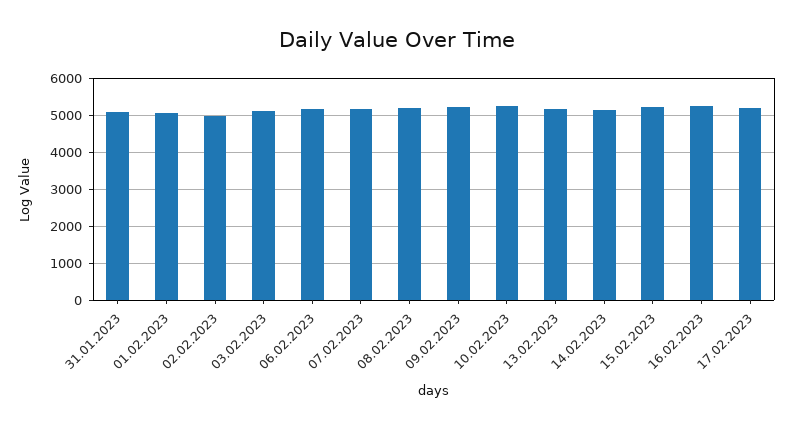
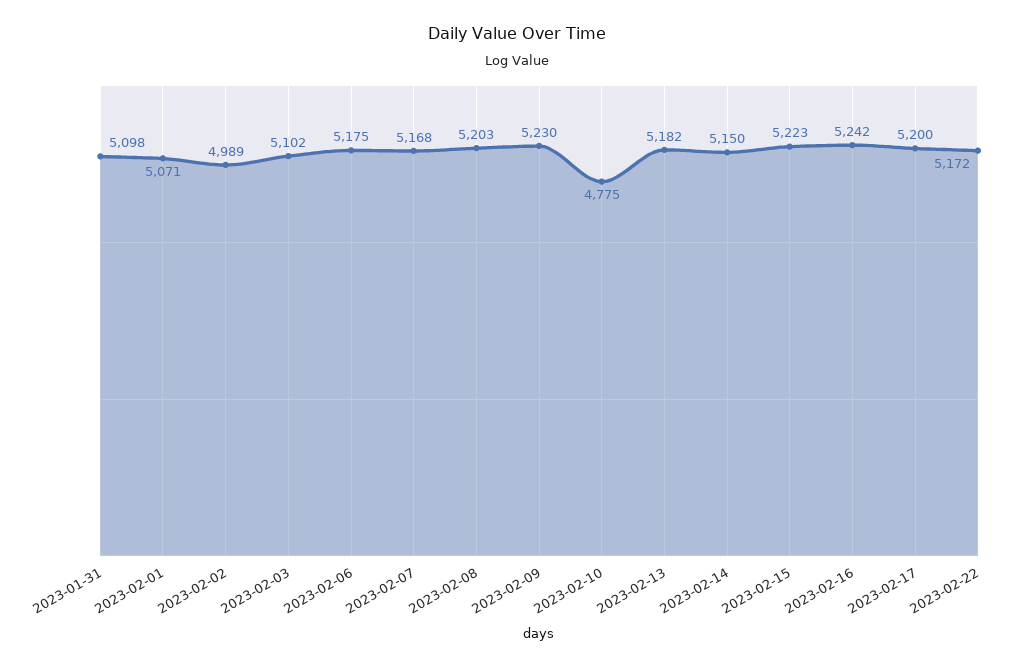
10.02.2023: 5200 -> 4775
2023-02-22: none -> 5172

